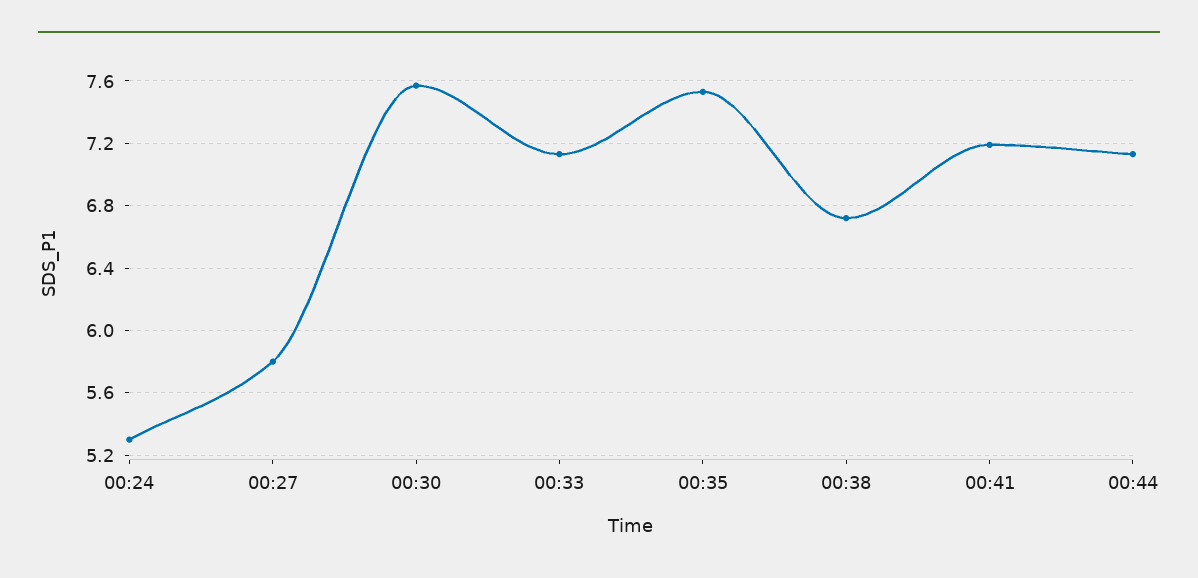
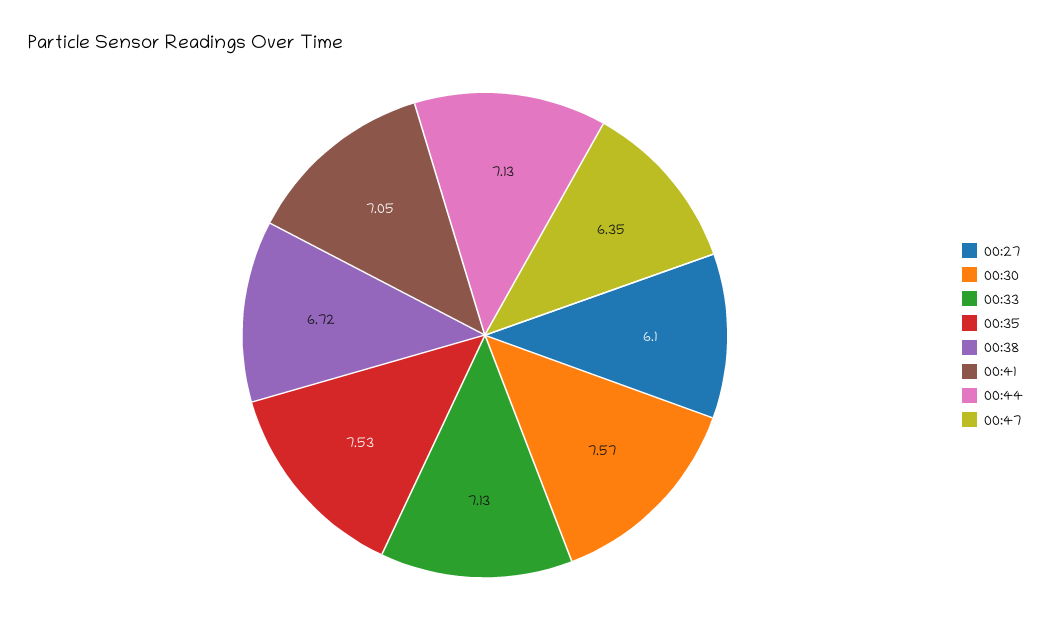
00:24: 5.3 -> none
00:27: 5.8 -> 6.1
00:41: 7.2 -> 7.05
00:47: none -> 6.35

